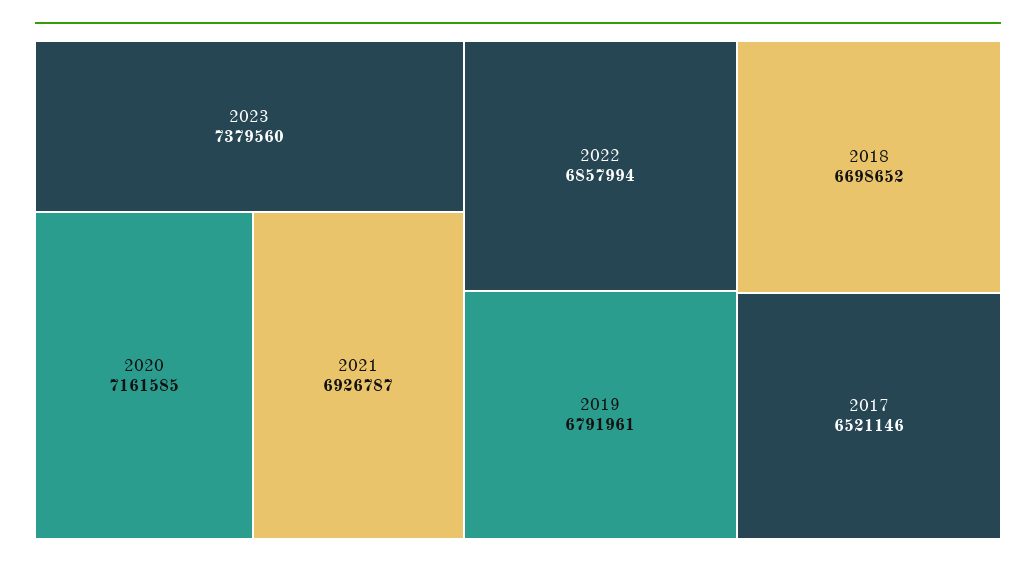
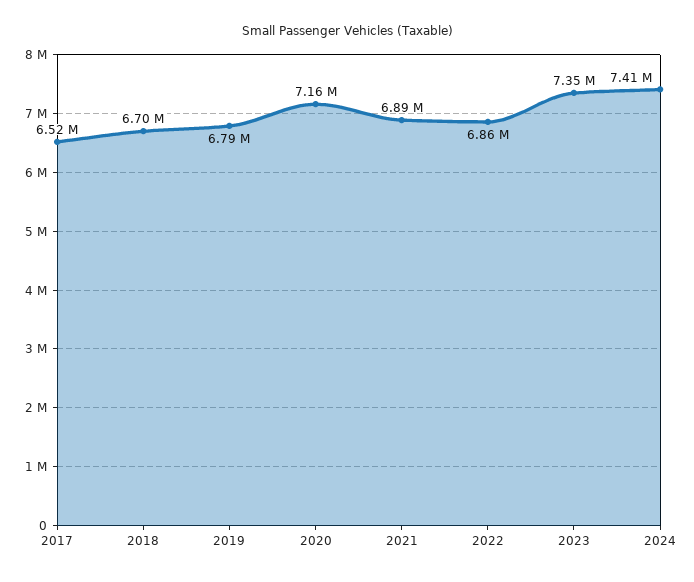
2023: 7379560 -> 7350000
2021: 6926787 -> 6890000
2024: none -> 7410000

